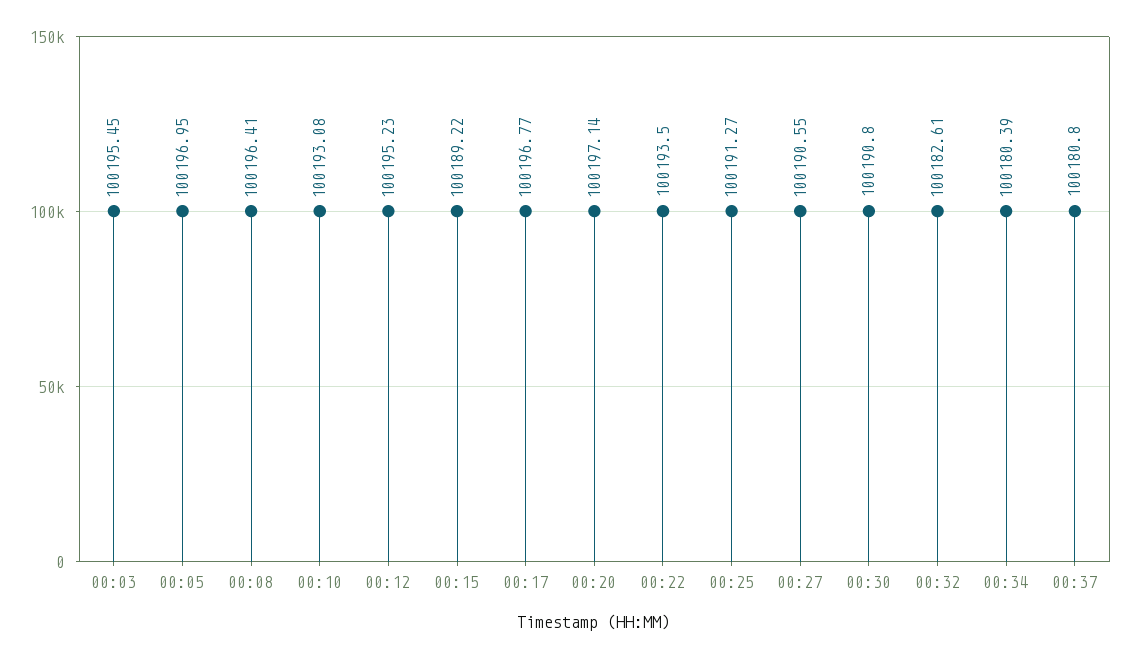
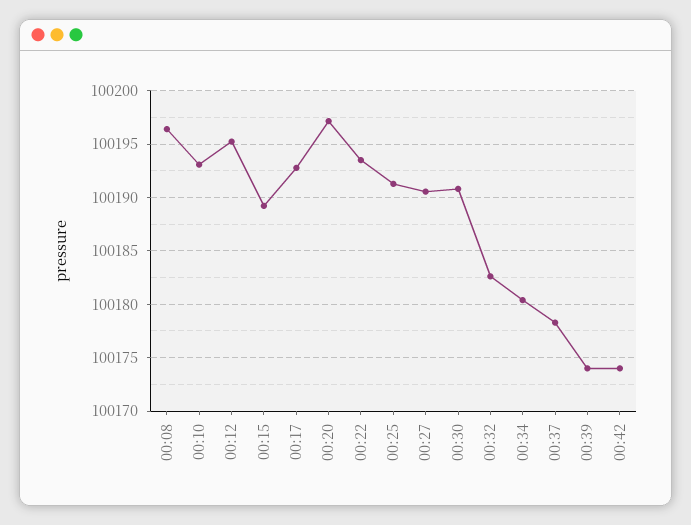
00:03: 100195.45 -> none
00:05: 100196.95 -> none
00:17: 100196.77 -> 100193
00:37: 100180.8 -> 100178
00:39: none -> 100174
00:42: none -> 100174

